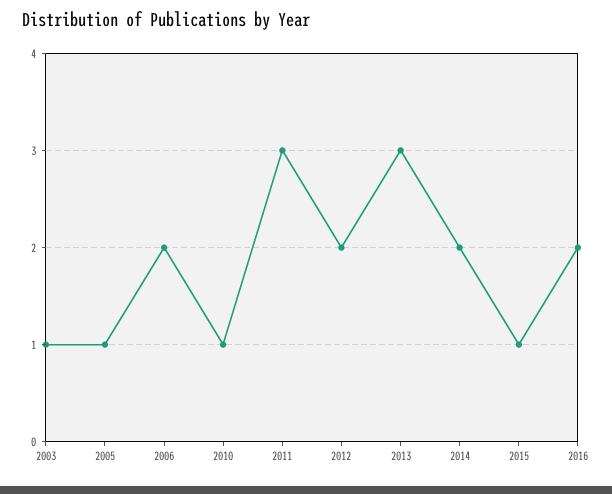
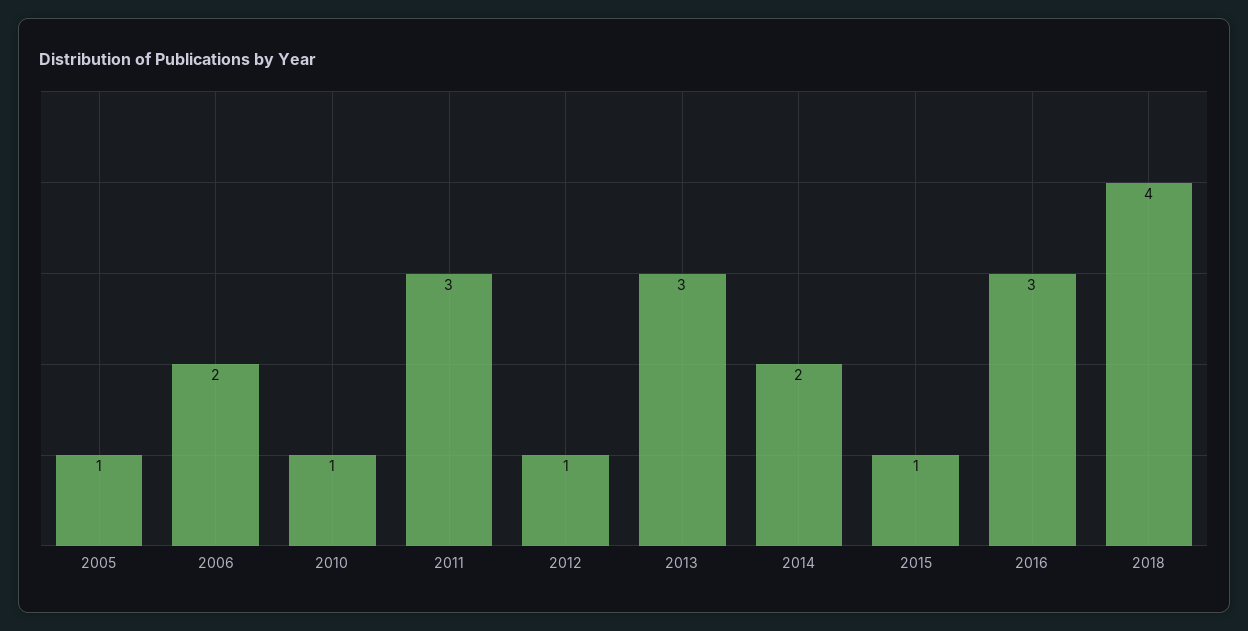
2003: 1 -> none
2012: 2 -> 1
2016: 2 -> 3
2018: none -> 4

